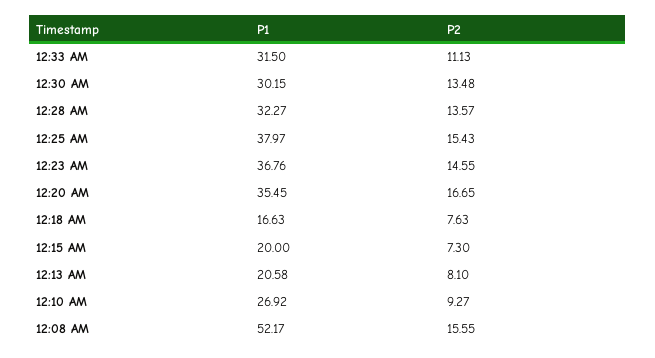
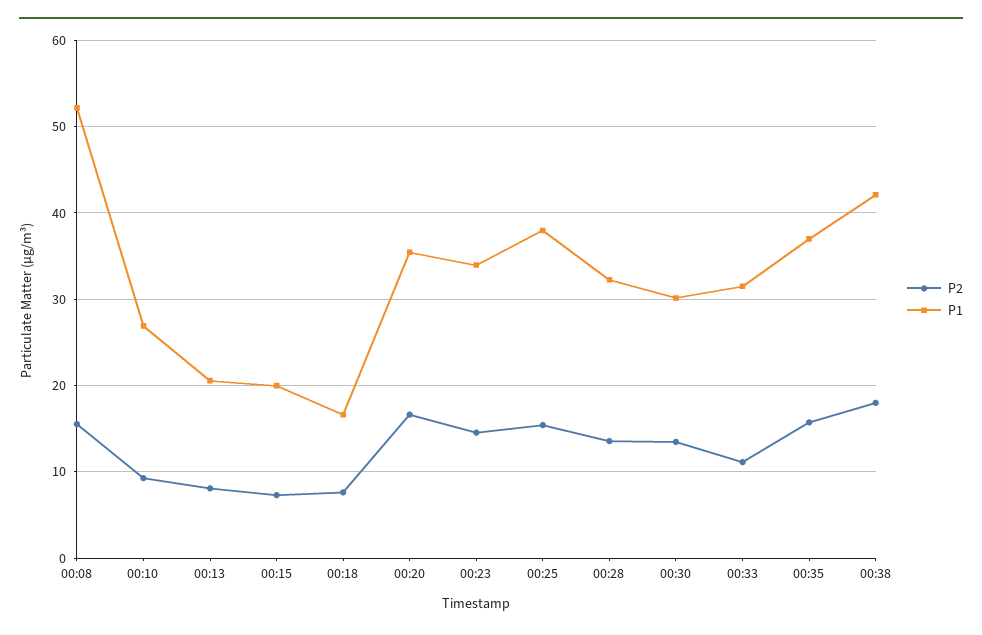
P1, 12:23 AM: 36.76 -> 34
P2, 00:35: none -> 16
P1, 00:35: none -> 37
P2, 00:38: none -> 18
P1, 00:38: none -> 42

